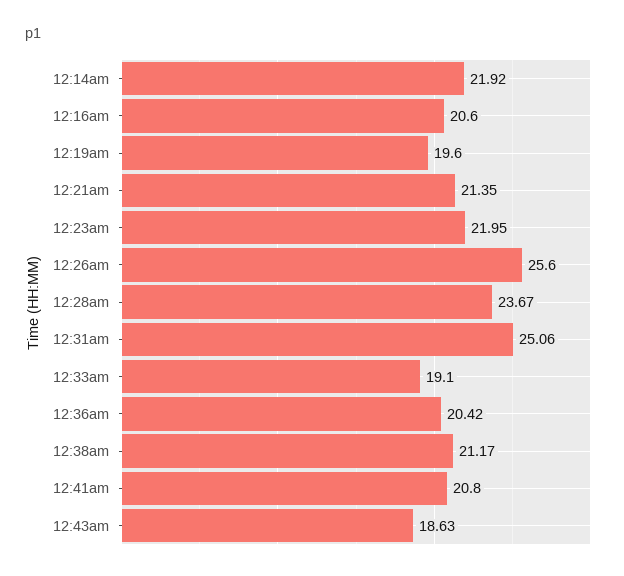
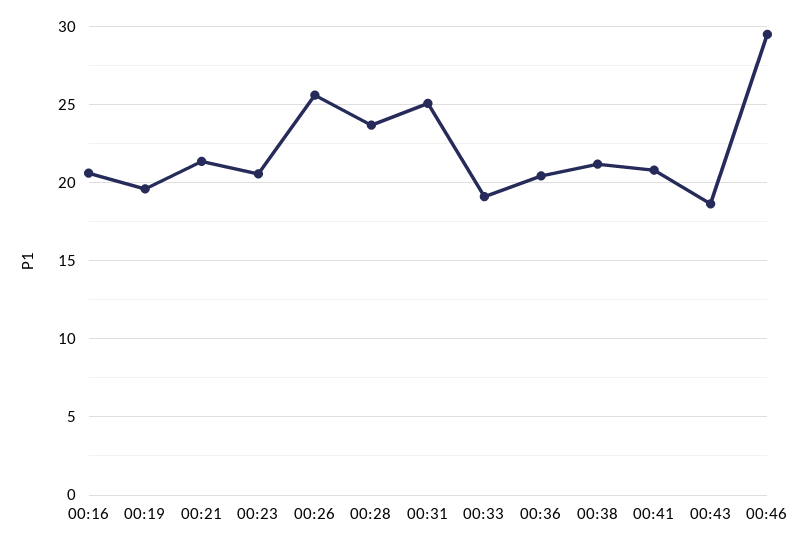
12:14am: 21.92 -> none
12:23am: 21.95 -> 20.5
00:46: none -> 29.5

